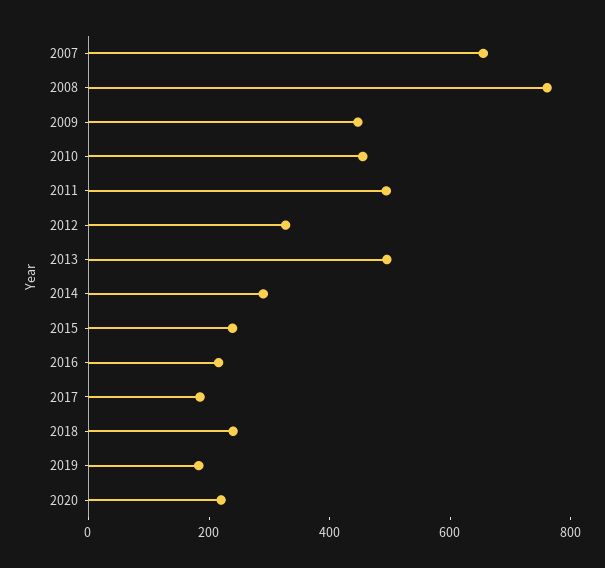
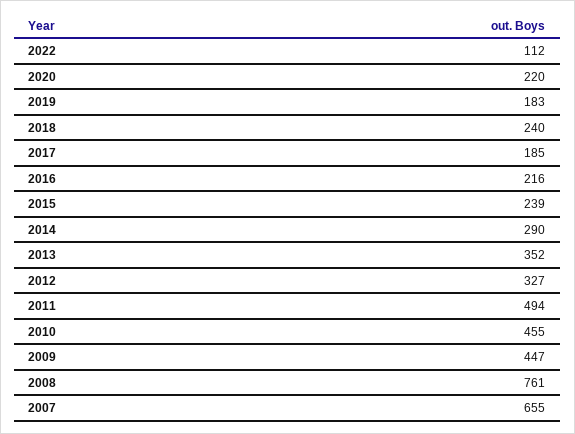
2013: 500 -> 352
2022: none -> 112

